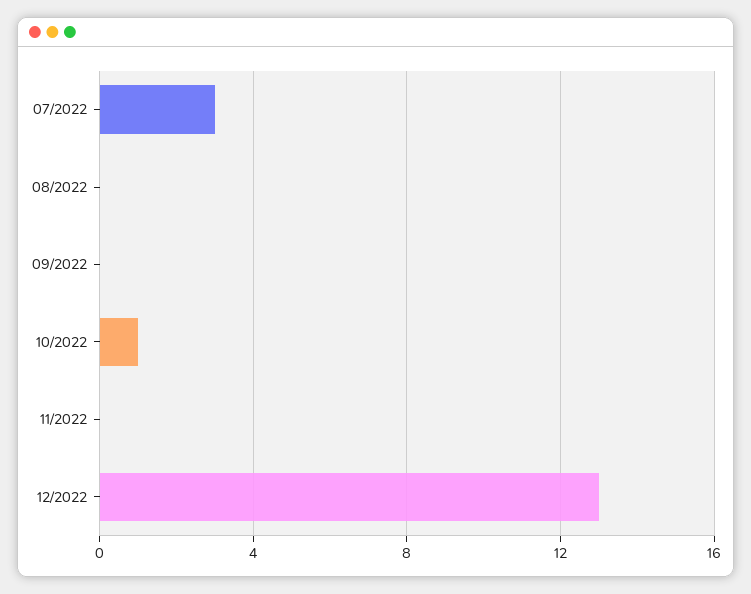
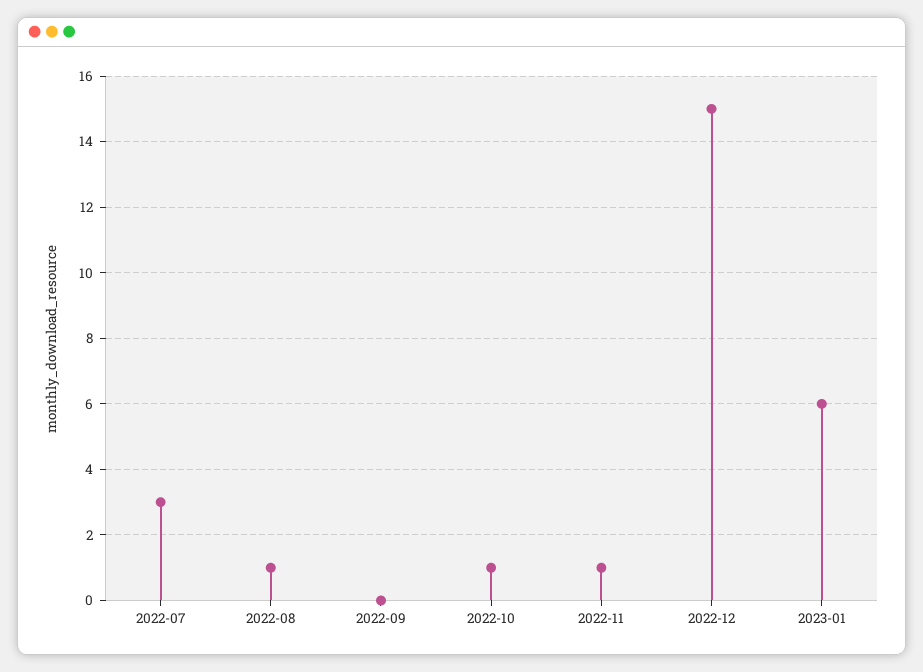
08/2022: 0 -> 1
11/2022: 0 -> 1
12/2022: 13 -> 15
2023-01: none -> 6

